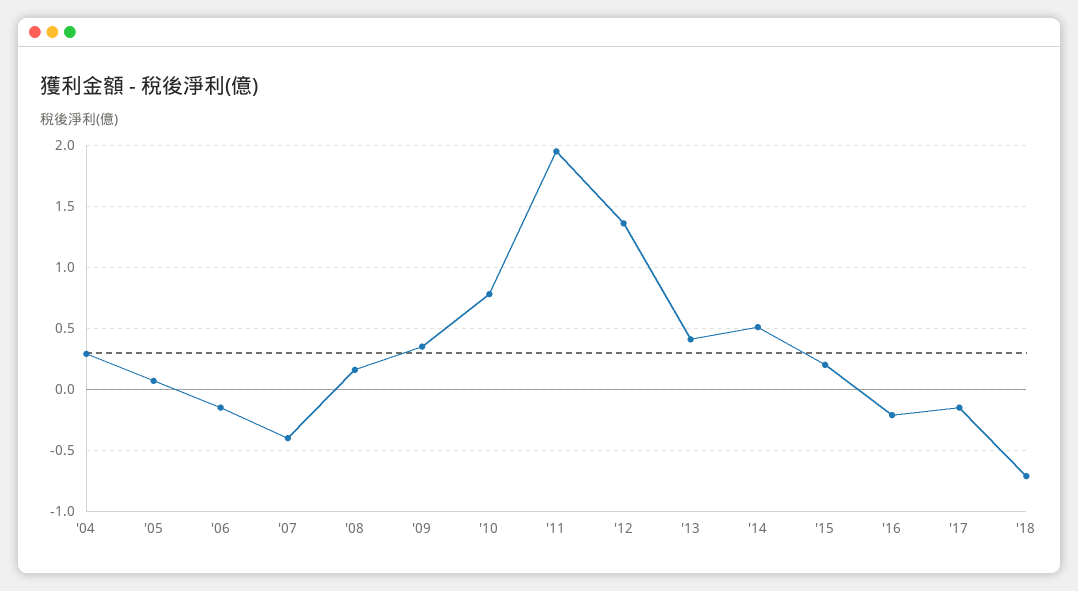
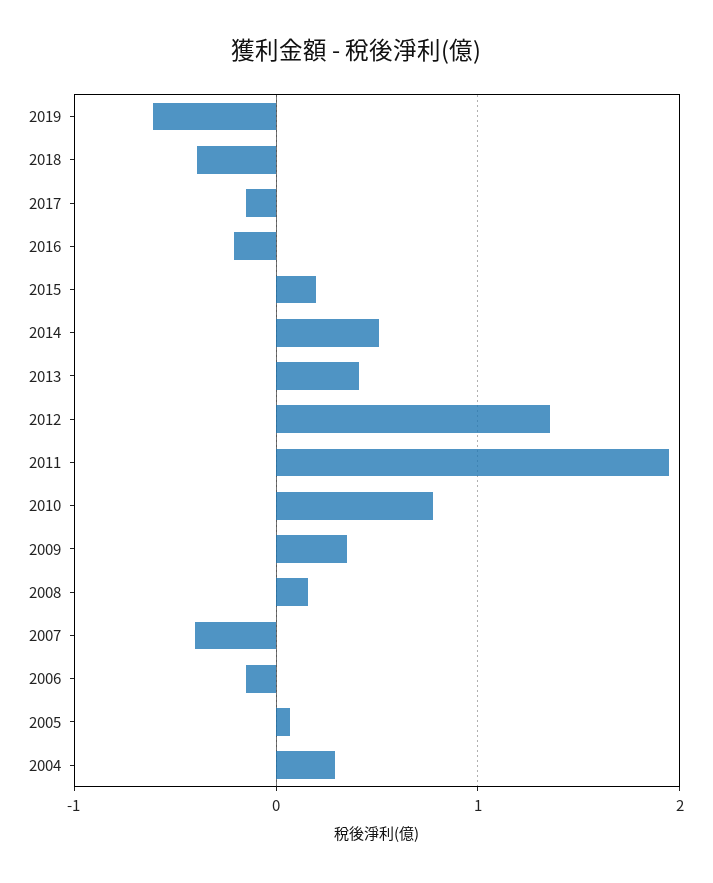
'18: -0.7 -> -0.4
2019: none -> -0.6

